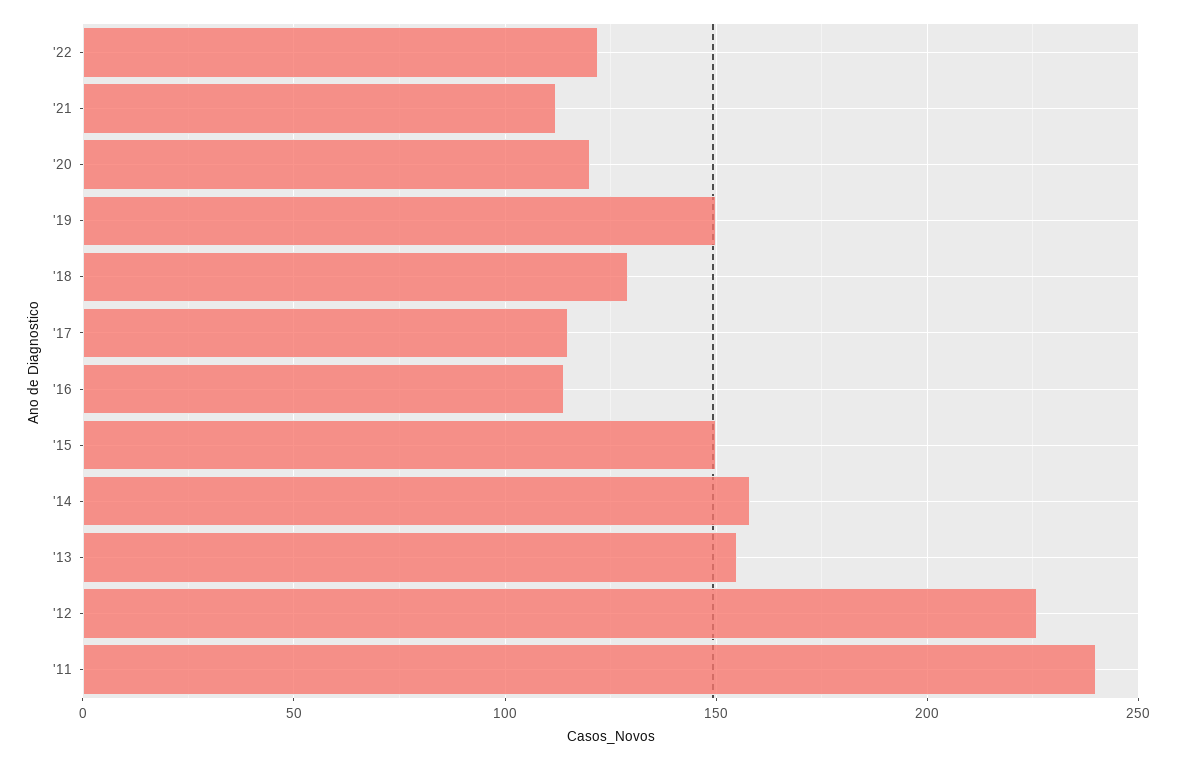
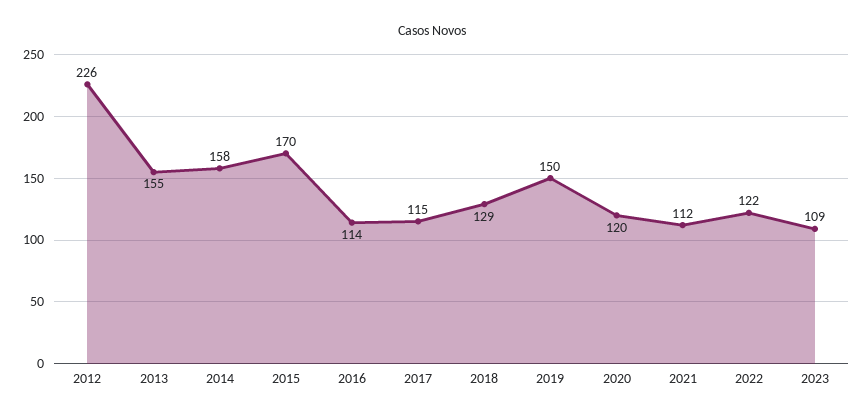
'15: 150 -> 170
'11: 240 -> none
2023: none -> 109

